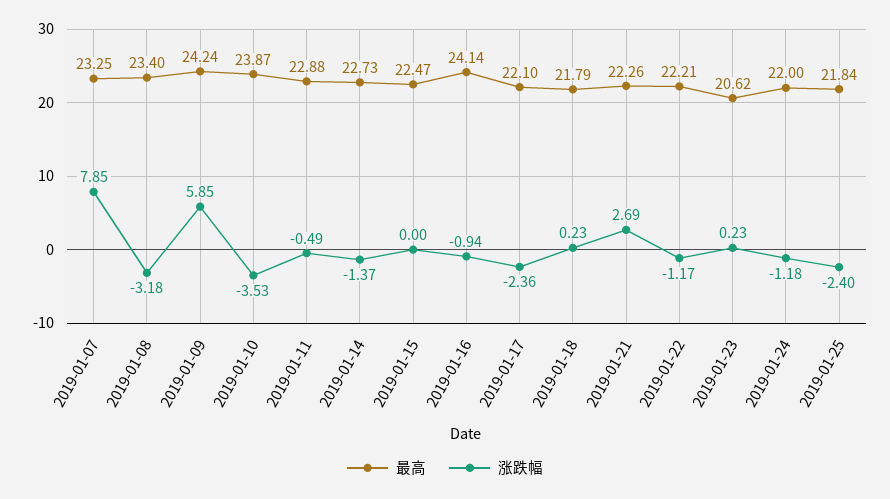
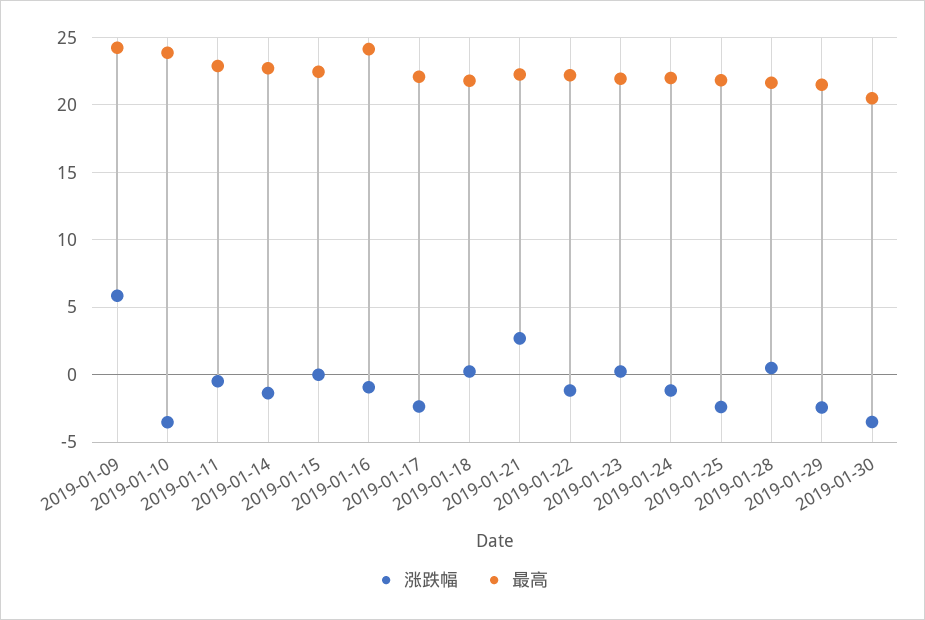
最高, 2019-01-07: 23.25 -> none
涨跌幅, 2019-01-07: 7.85 -> none
最高, 2019-01-08: 23.4 -> none
涨跌幅, 2019-01-08: -3.18 -> none
最高, 2019-01-23: 20.62 -> 22
涨跌幅, 2019-01-28: none -> 0.5
最高, 2019-01-28: none -> 21.5
涨跌幅, 2019-01-29: none -> -2.5
最高, 2019-01-29: none -> 21.5
涨跌幅, 2019-01-30: none -> -3.5
最高, 2019-01-30: none -> 20.5

